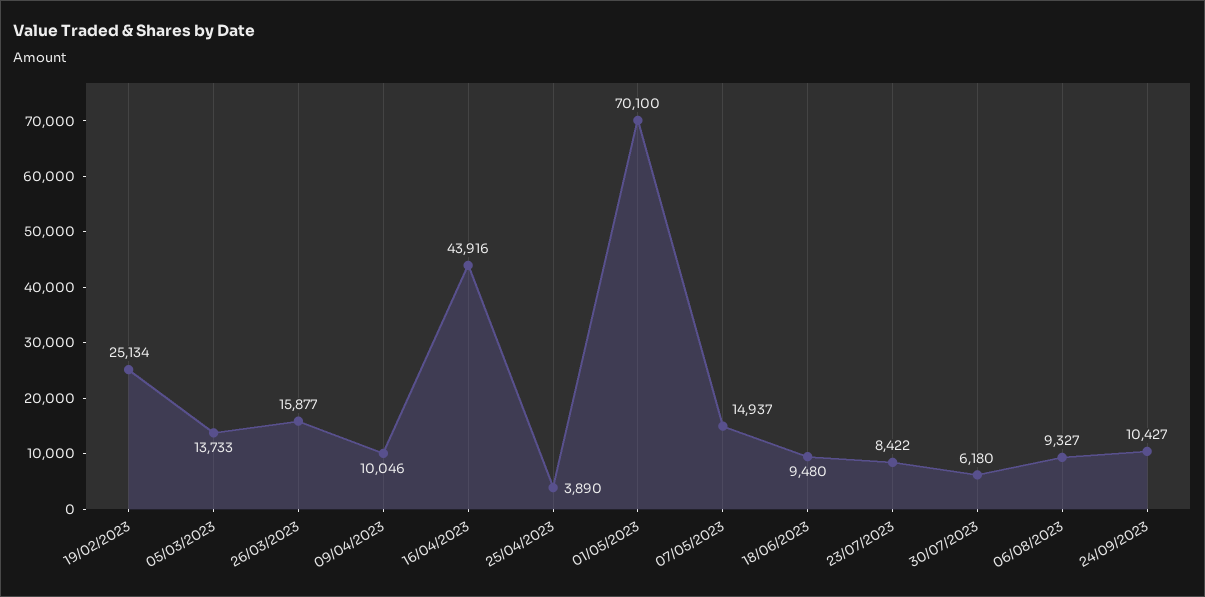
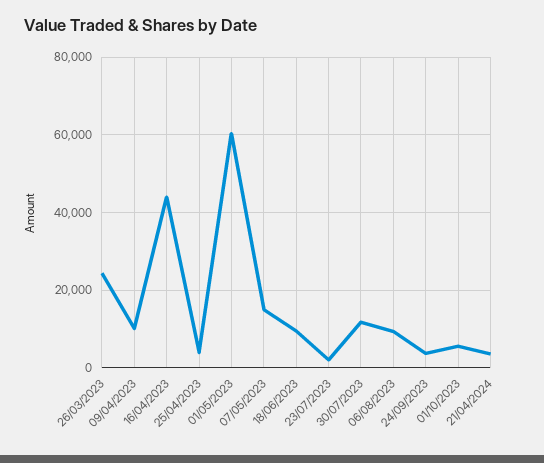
19/02/2023: 25134 -> none
05/03/2023: 13733 -> none
26/03/2023: 15877 -> 24000
01/05/2023: 70100 -> 60000
23/07/2023: 8422 -> 2000
30/07/2023: 6180 -> 12000
24/09/2023: 10427 -> 4000
01/10/2023: none -> 6000
21/04/2024: none -> 4000

